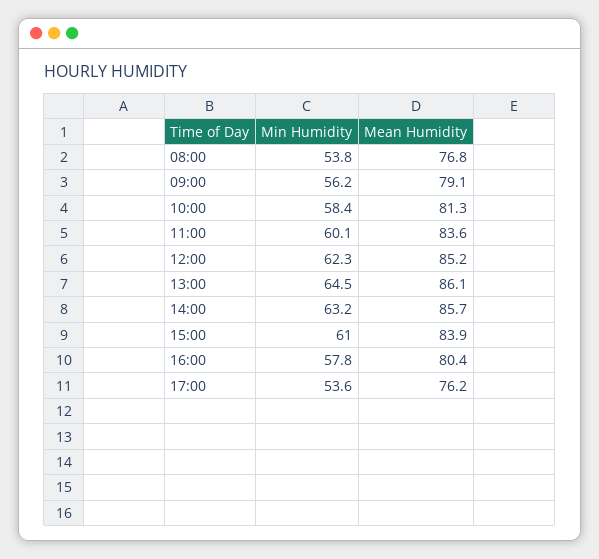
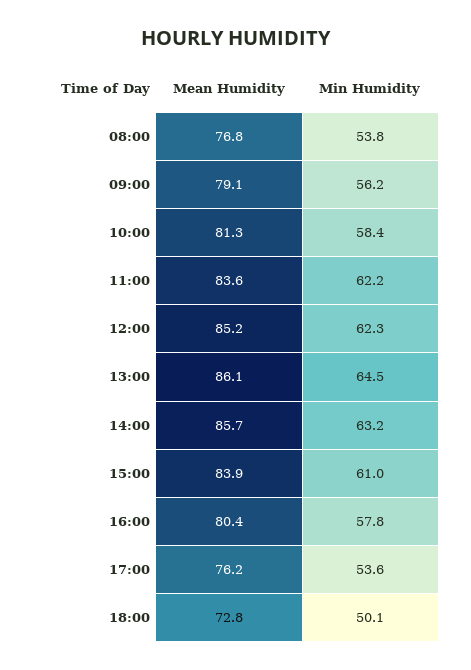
Min Humidity, 11:00: 60.1 -> 62.2
Mean Humidity, 18:00: none -> 72.8
Min Humidity, 18:00: none -> 50.1

